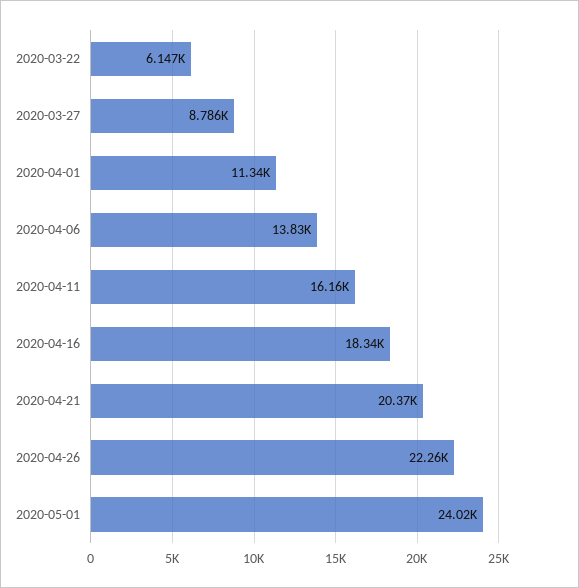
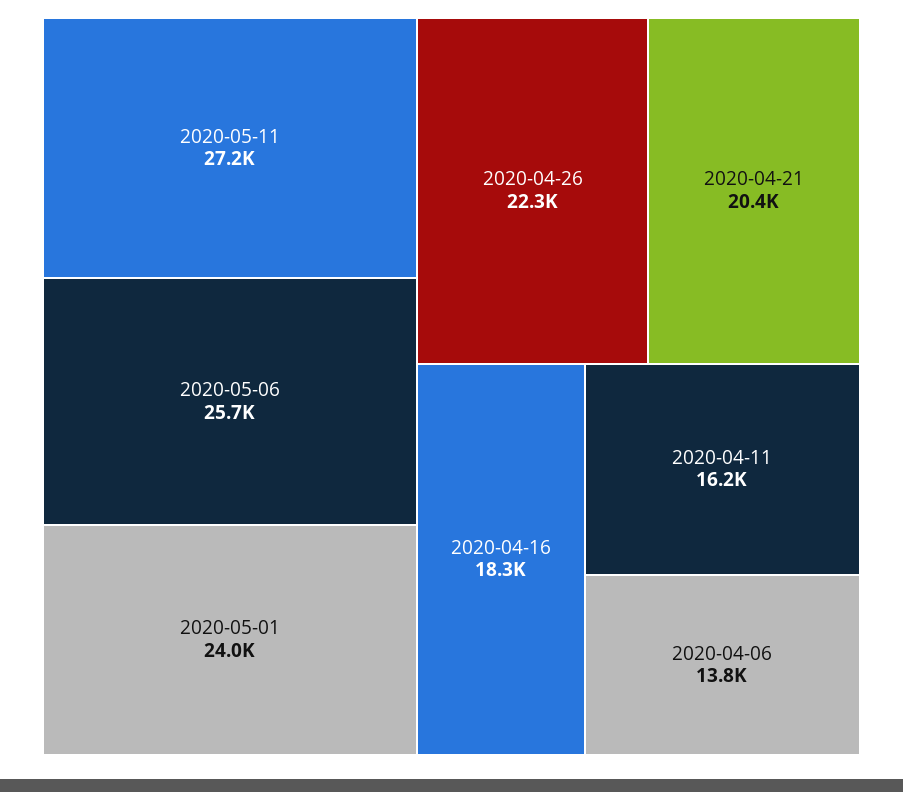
2020-03-22: 6147 -> none
2020-03-27: 8786 -> none
2020-04-01: 11340 -> none
2020-05-11: none -> 27200
2020-05-06: none -> 25700

